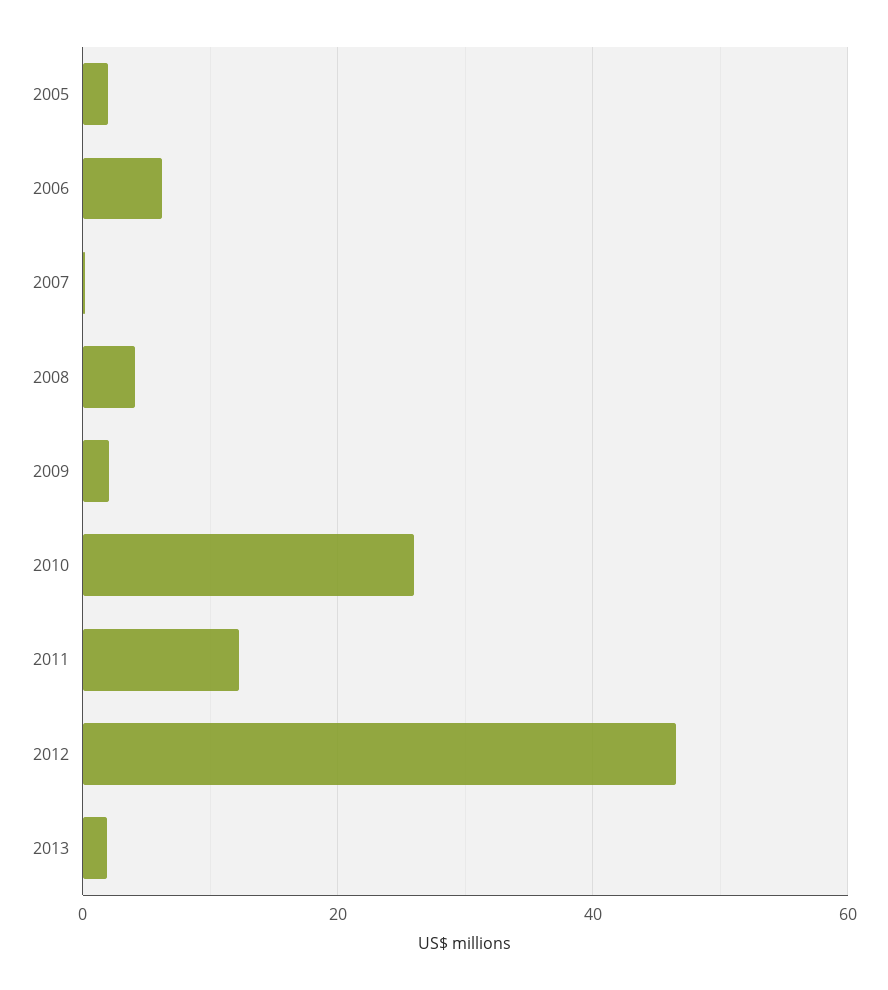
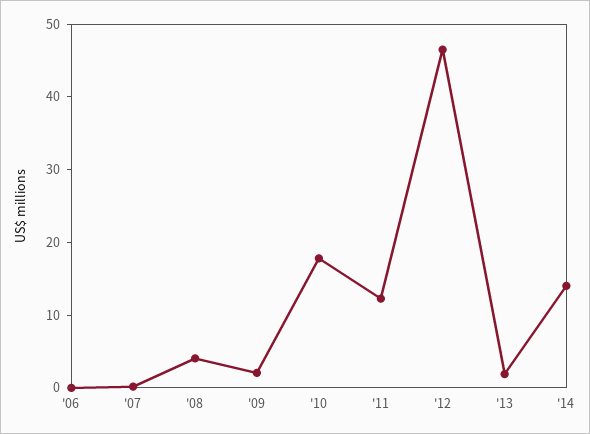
2005: 2 -> none
2006: 6 -> 0
2010: 26 -> 18
'14: none -> 14

